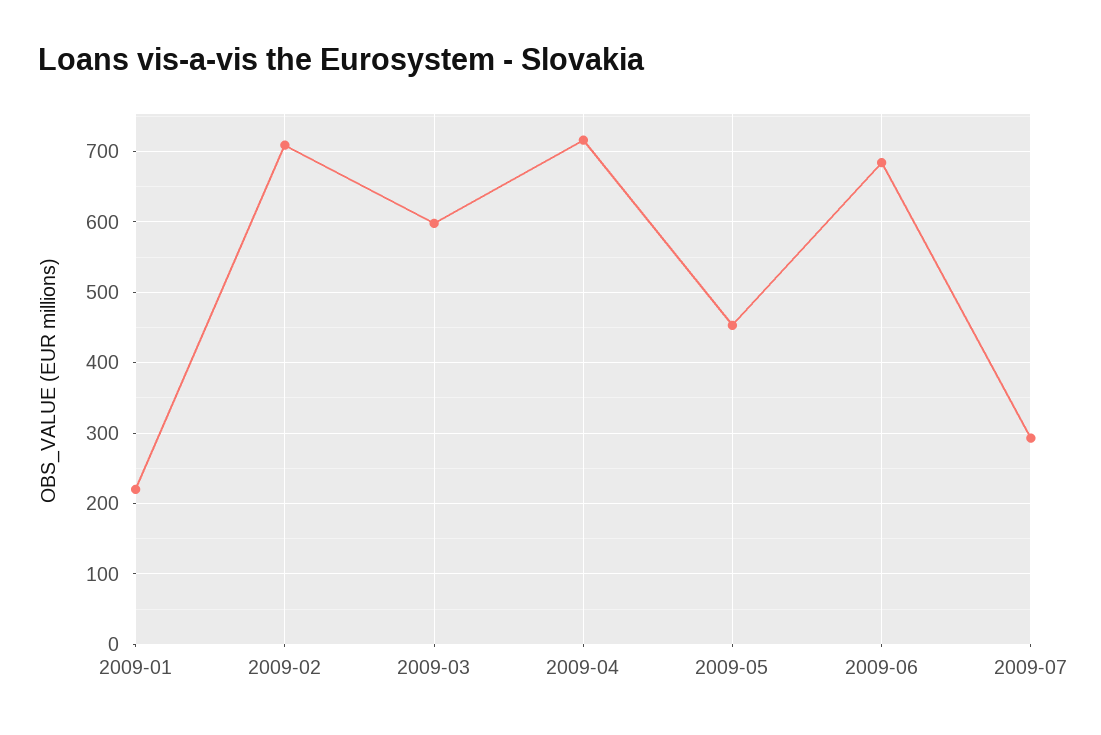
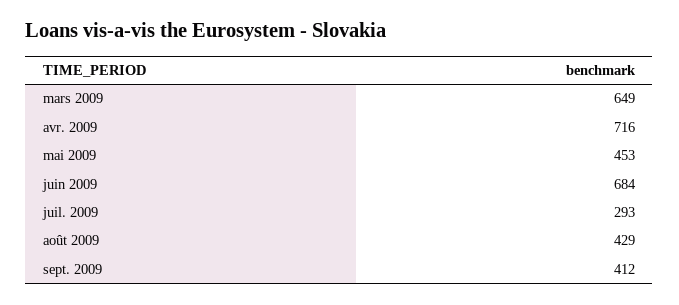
2009-01: 220 -> none
2009-02: 710 -> none
2009-03: 600 -> 649
août 2009: none -> 429
sept. 2009: none -> 412

